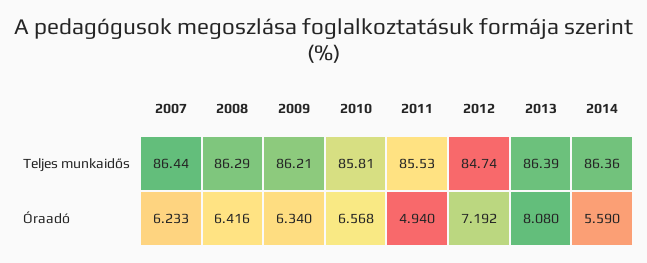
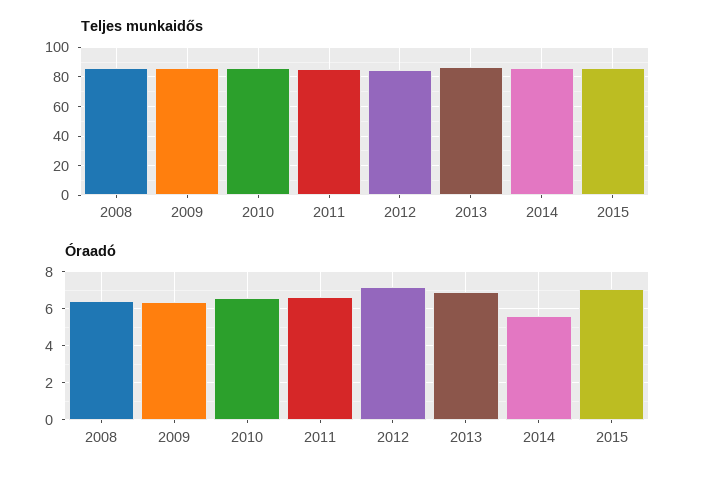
Teljes munkaidős, 2007: 86.44 -> none
Óraadó, 2007: 6.233 -> none
Óraadó, 2011: 4.94 -> 6.5
Óraadó, 2013: 8.08 -> 7
Teljes munkaidős, 2015: none -> 85
Óraadó, 2015: none -> 7

